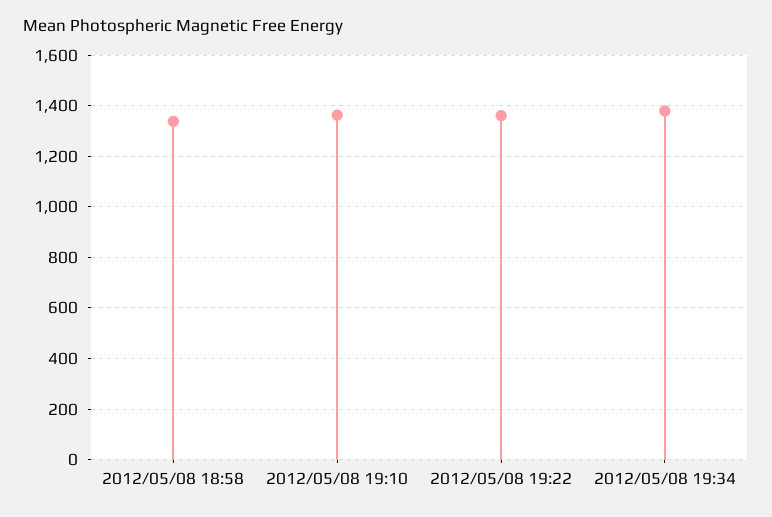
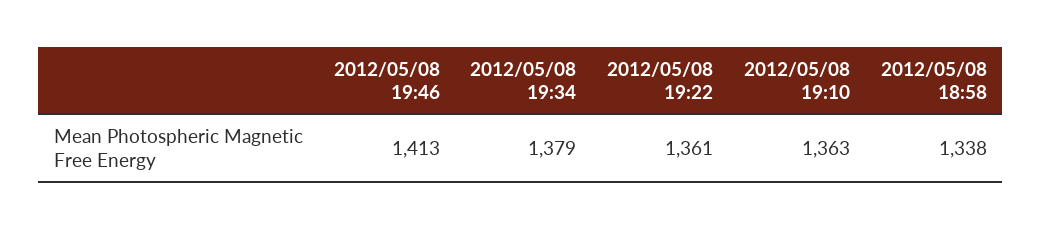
2012/05/08 19:46: none -> 1413

